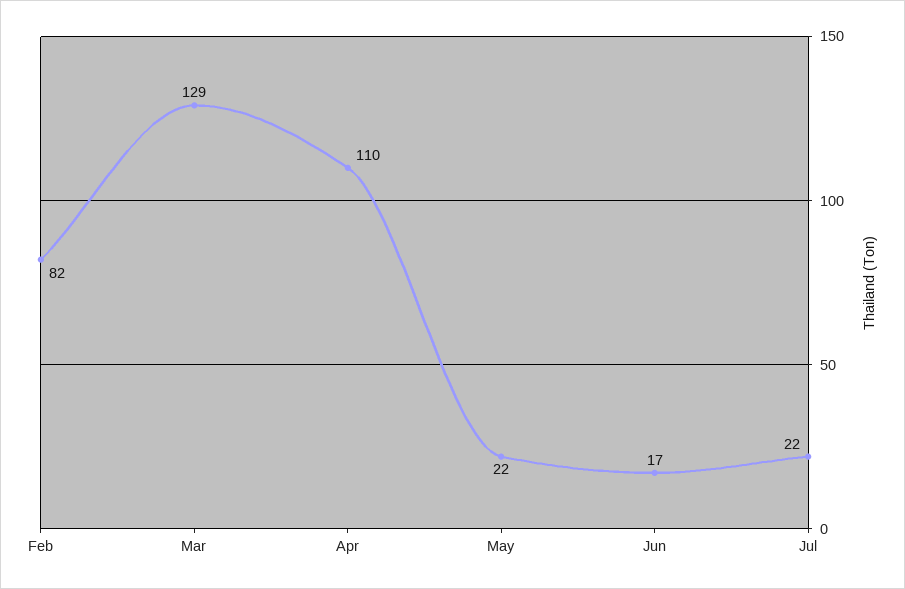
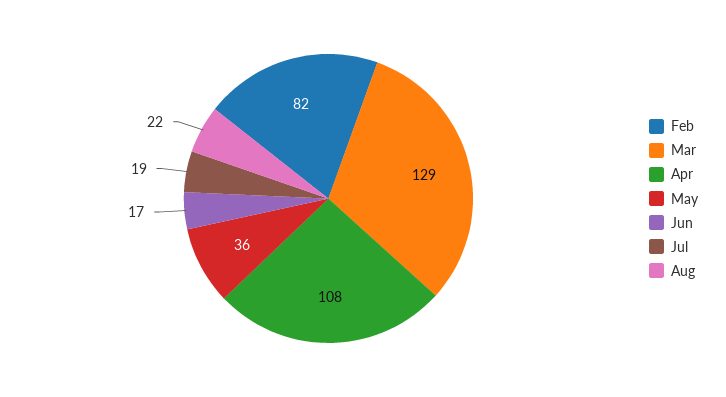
Apr: 110 -> 108
May: 22 -> 36
Jul: 22 -> 19
Aug: none -> 22

